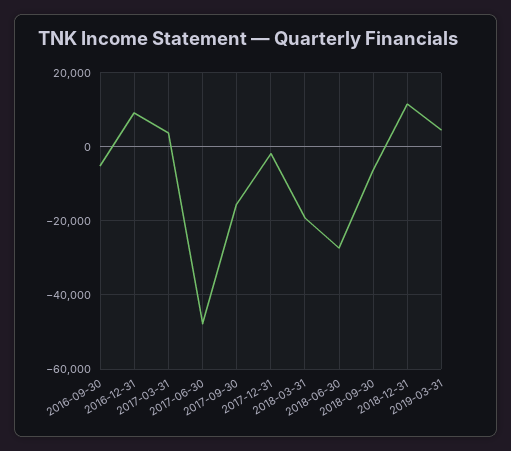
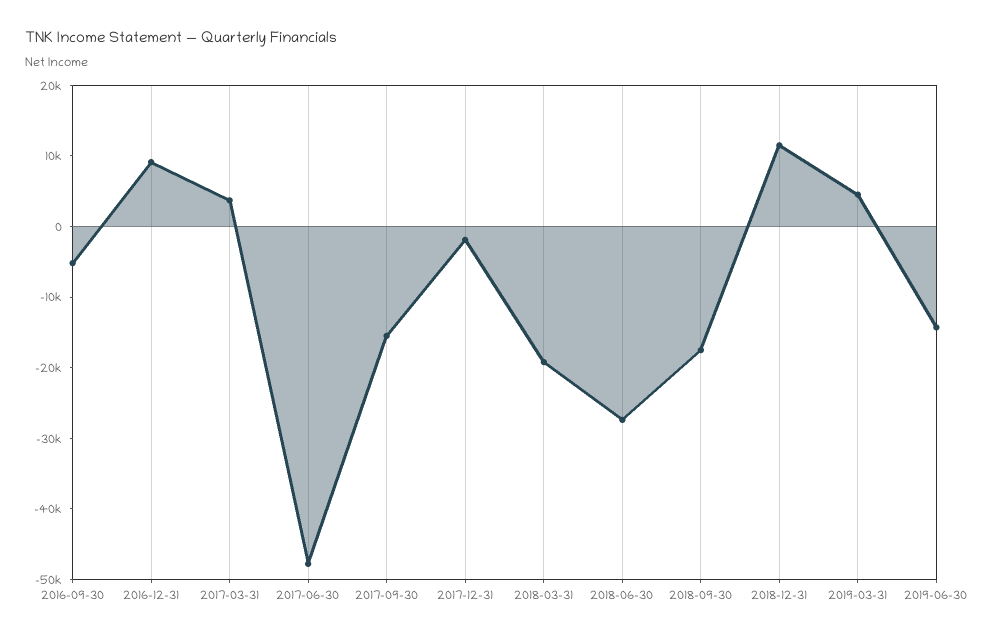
2018-09-30: -6000 -> -18000
2019-06-30: none -> -14000

